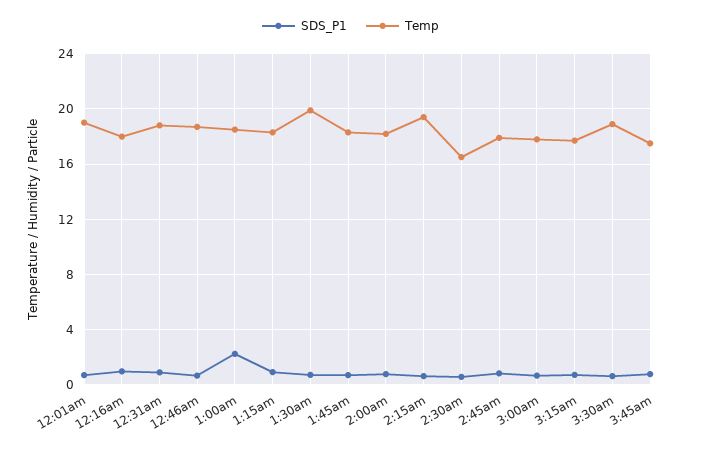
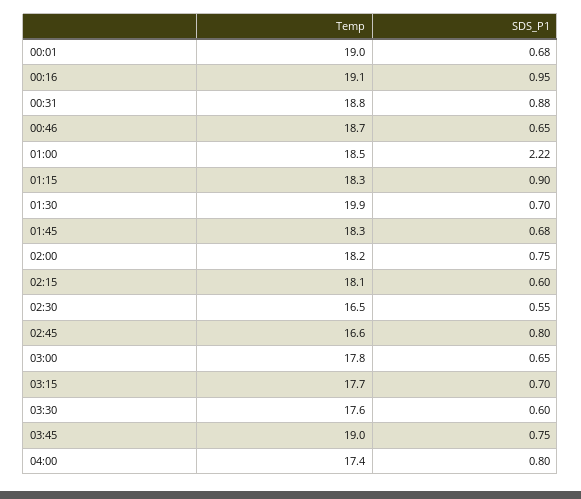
Temp, 12:16am: 18 -> 19.1
Temp, 2:15am: 19.5 -> 18.1
Temp, 2:45am: 18 -> 16.6
Temp, 3:30am: 19 -> 17.6
Temp, 3:45am: 17.5 -> 19
Temp, 04:00: none -> 17.4
SDS_P1, 04:00: none -> 0.8

